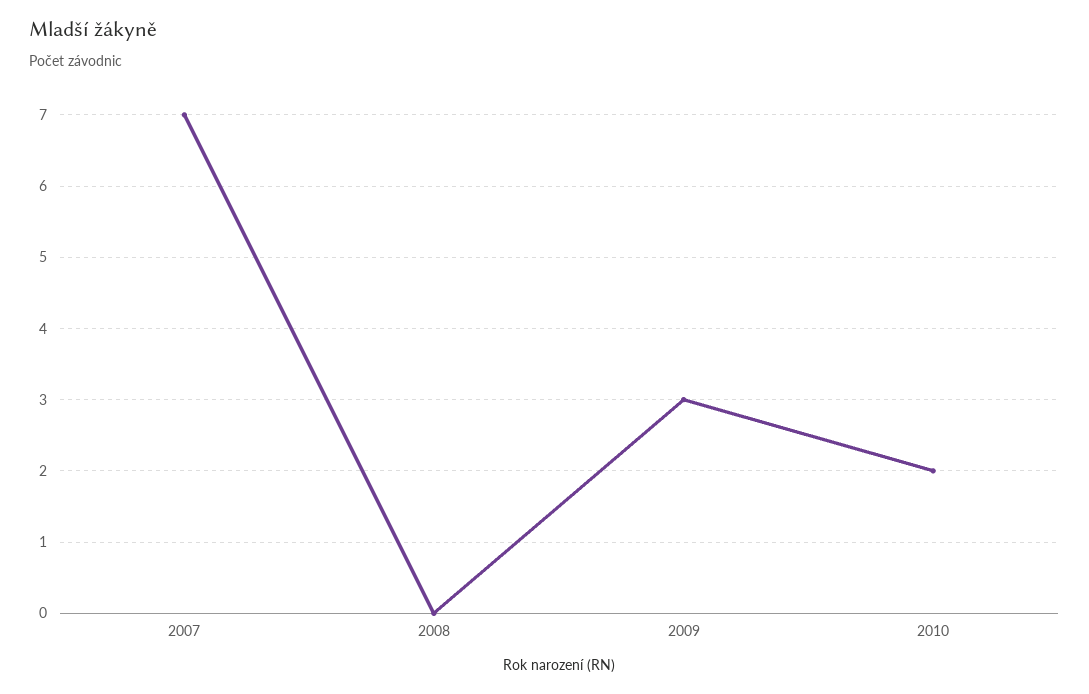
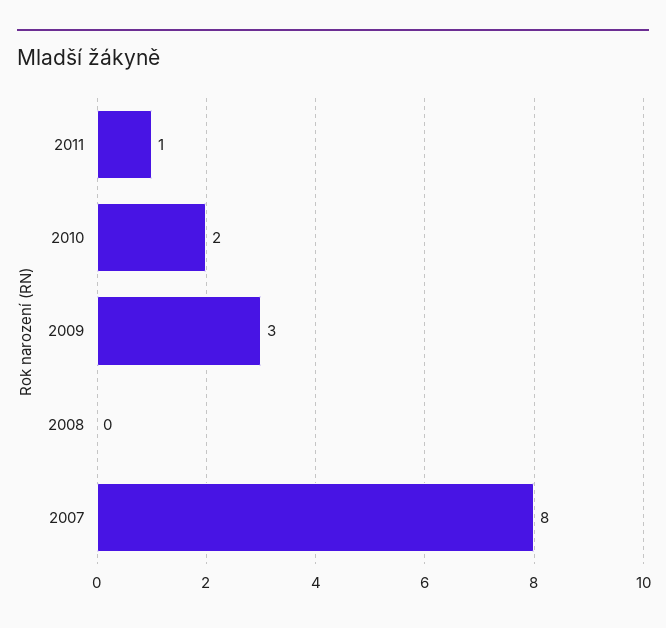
2007: 7 -> 8
2011: none -> 1

